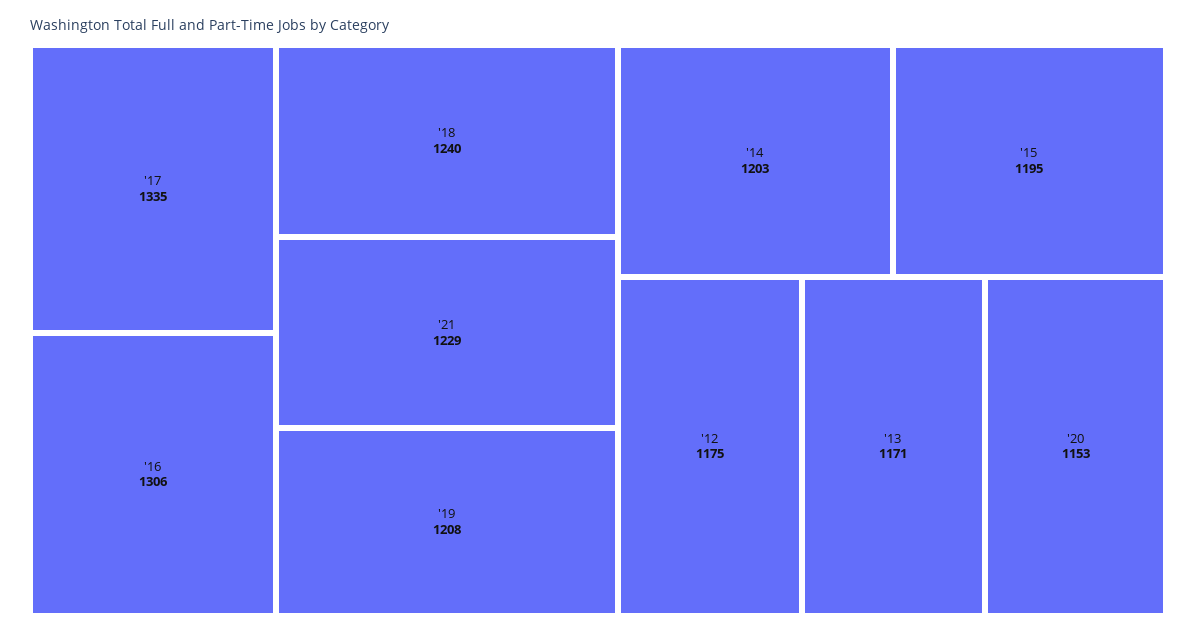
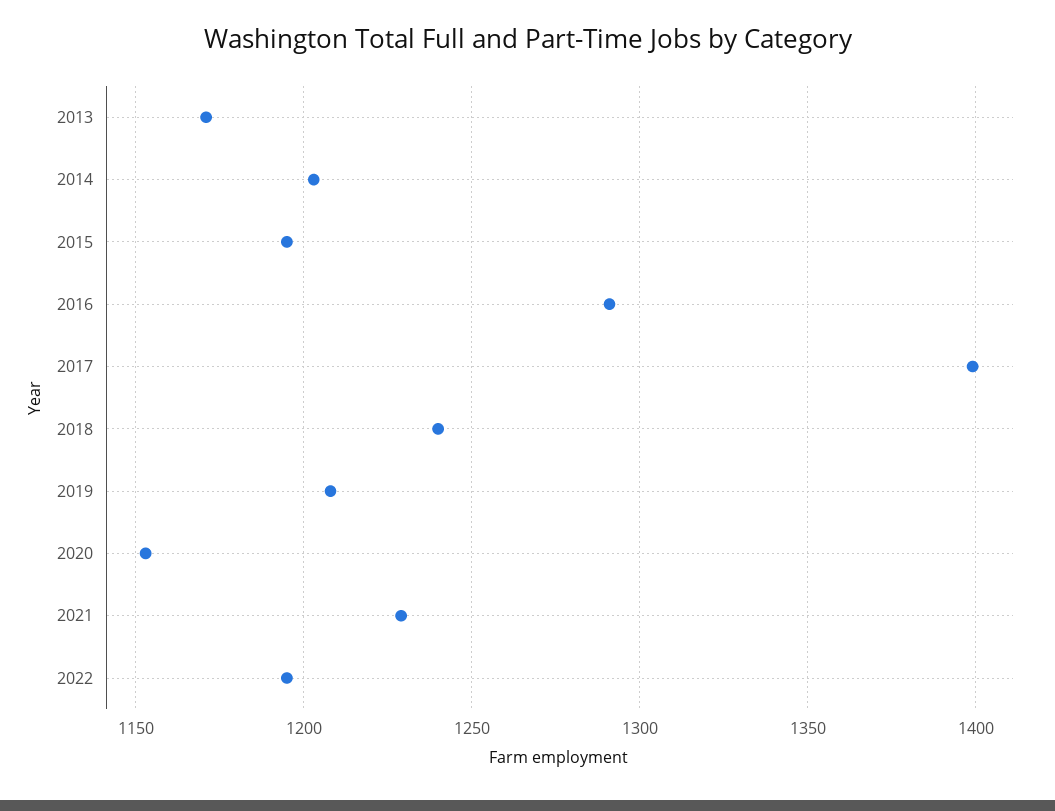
'17: 1335 -> 1400
'16: 1306 -> 1290
'12: 1175 -> none
2022: none -> 1195

